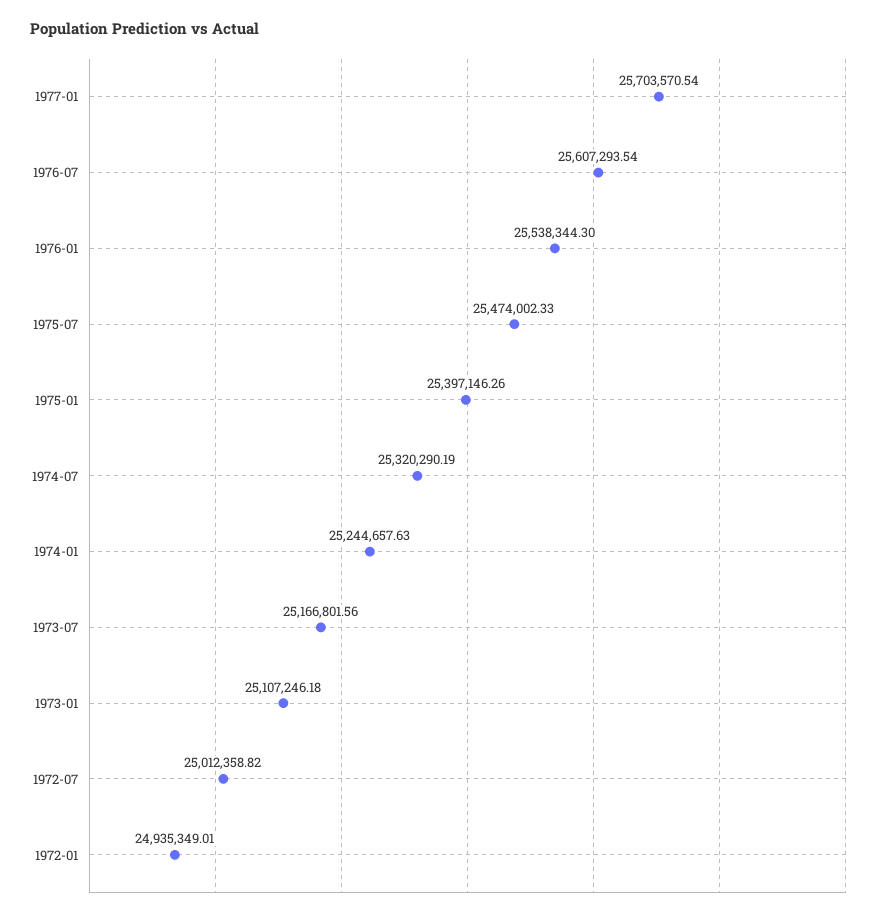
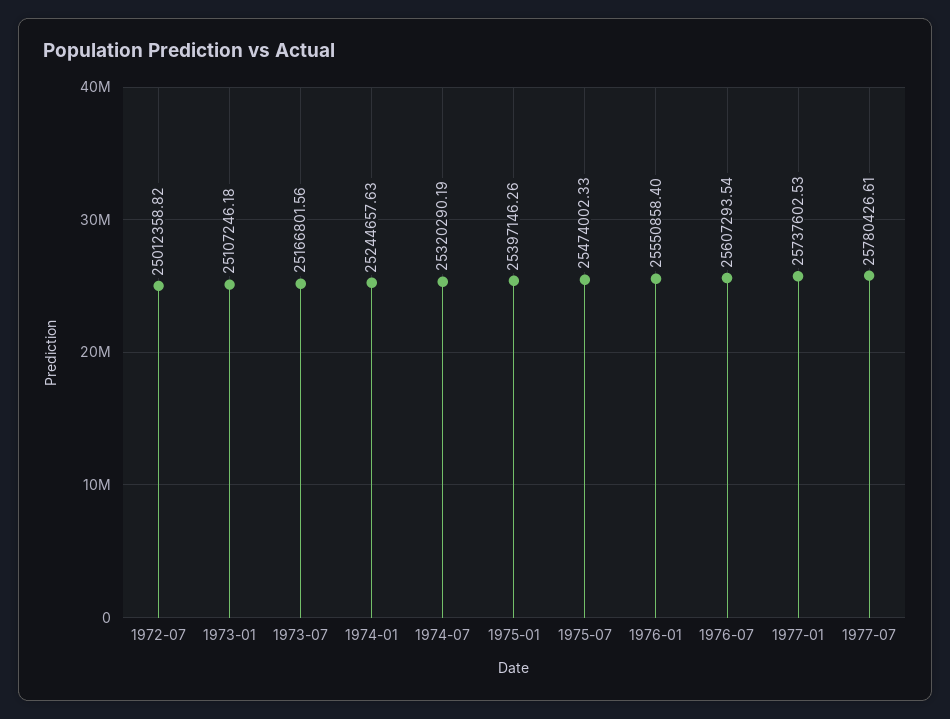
1977-01: 25703570.54 -> 25737602.53
1976-01: 25538344.3 -> 25550858.4
1972-01: 24935349.01 -> none
1977-07: none -> 25780426.61

